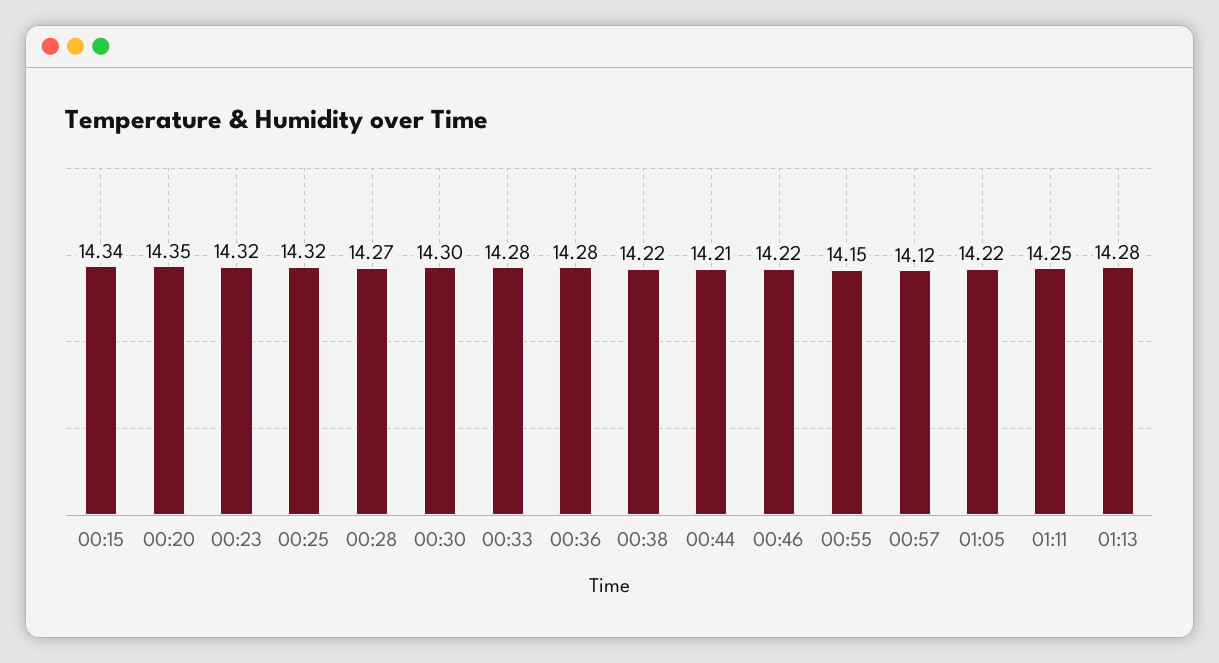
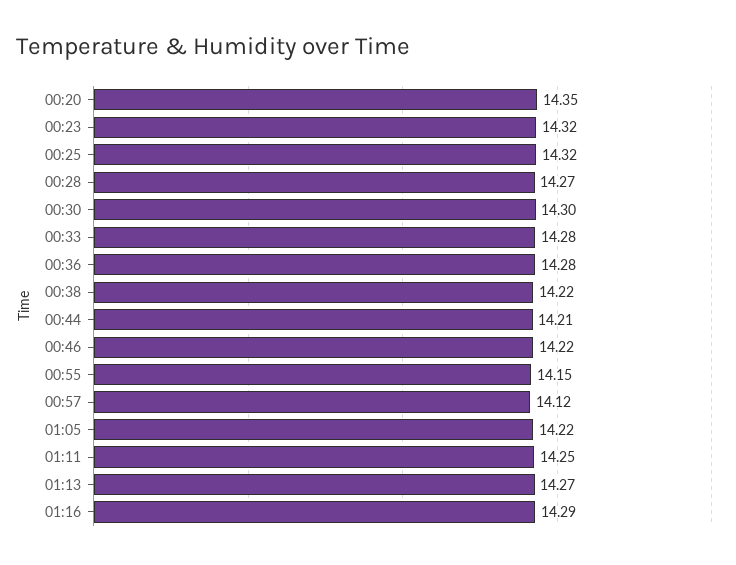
00:15: 14.34 -> none
01:13: 14.28 -> 14.27
01:16: none -> 14.29

